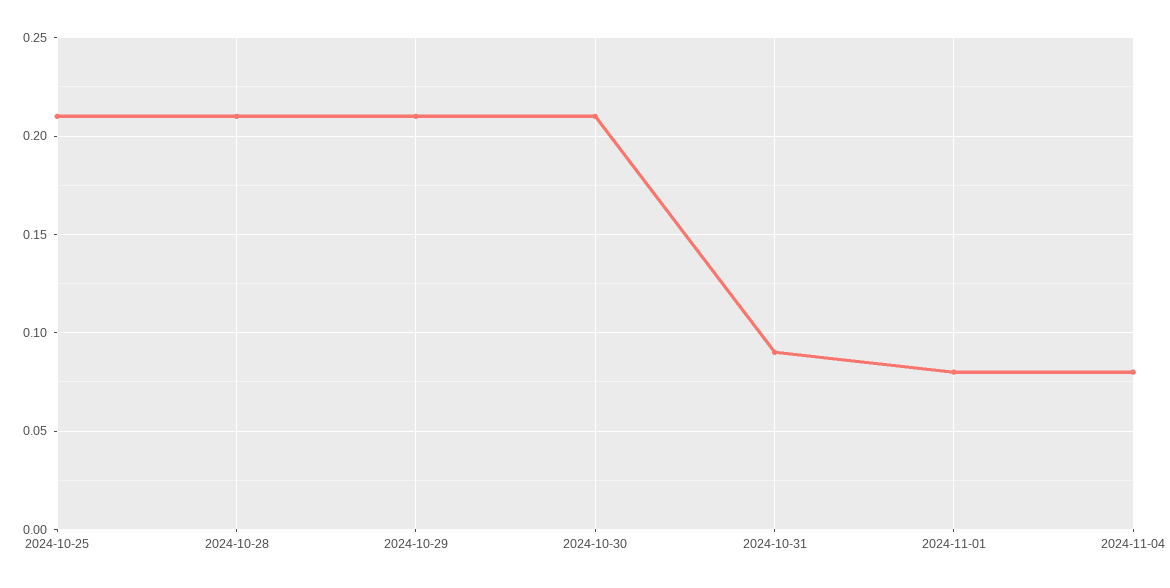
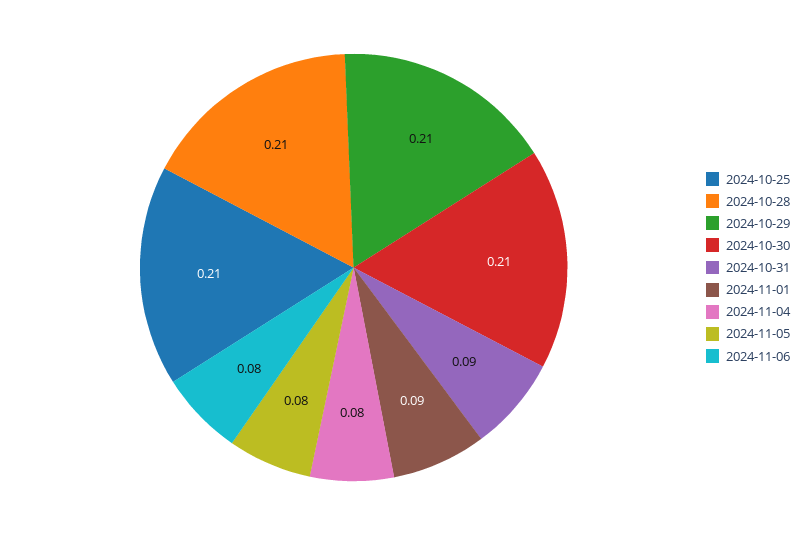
2024-11-01: 0.08 -> 0.09
2024-11-05: none -> 0.08
2024-11-06: none -> 0.08

